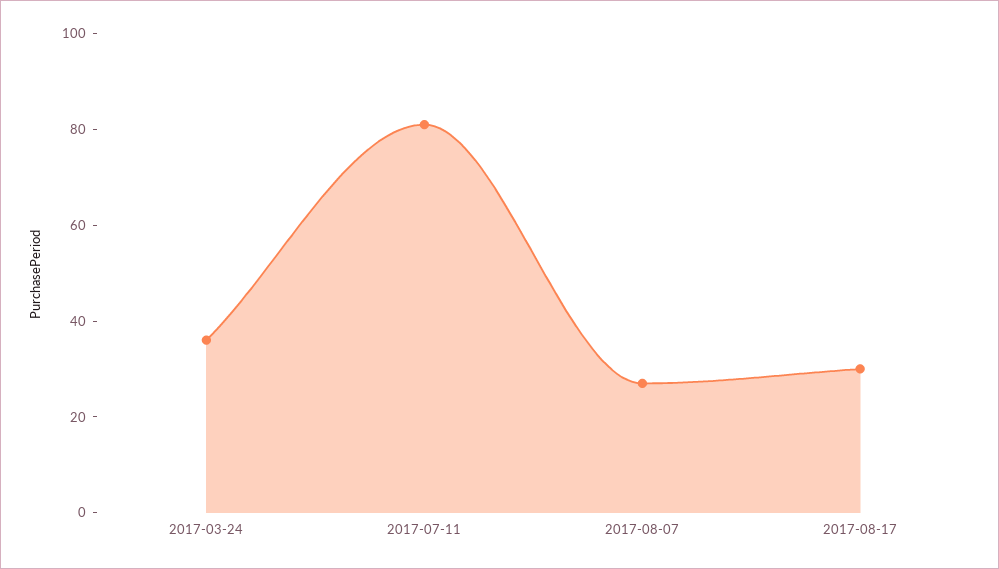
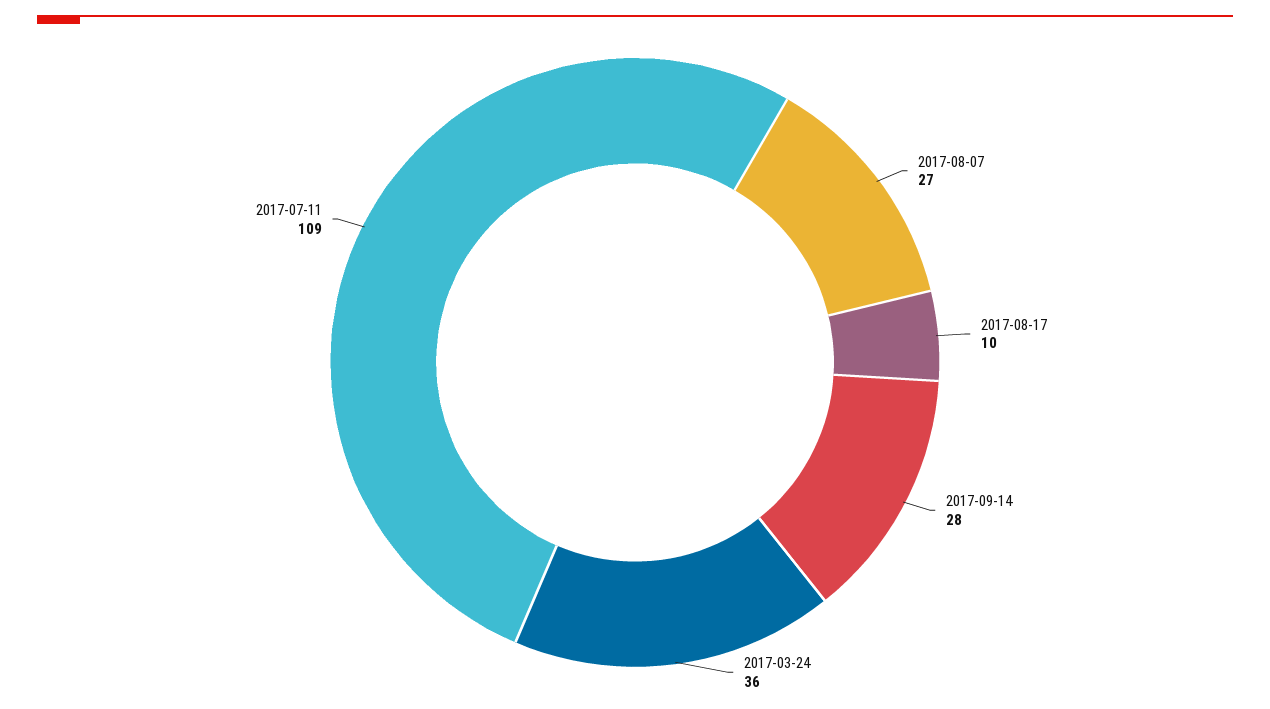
2017-07-11: 80 -> 109
2017-08-17: 30 -> 10
2017-09-14: none -> 28

